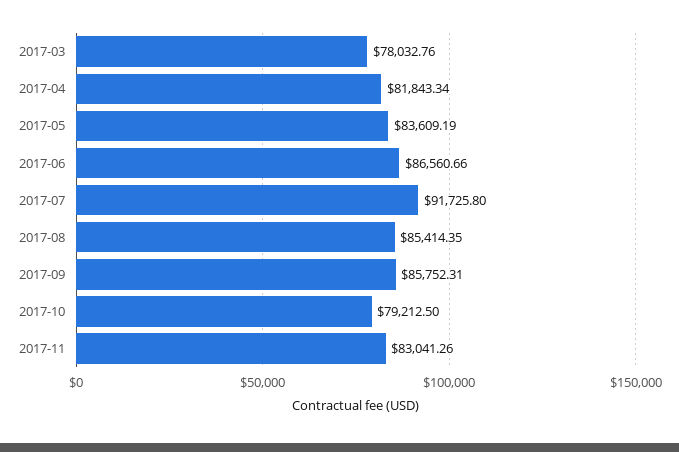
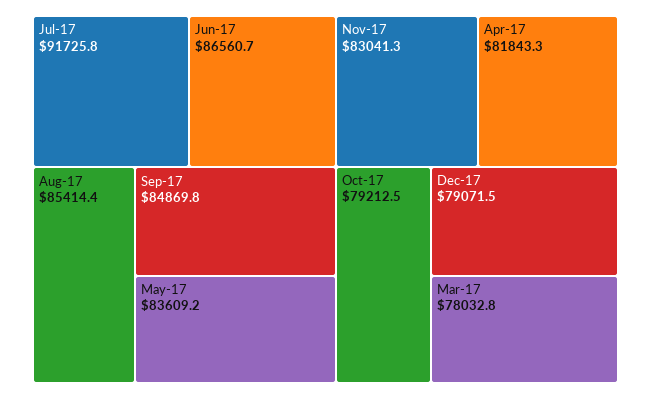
2017-09: 85752.31 -> 84869.8
Dec-17: none -> 79071.5

